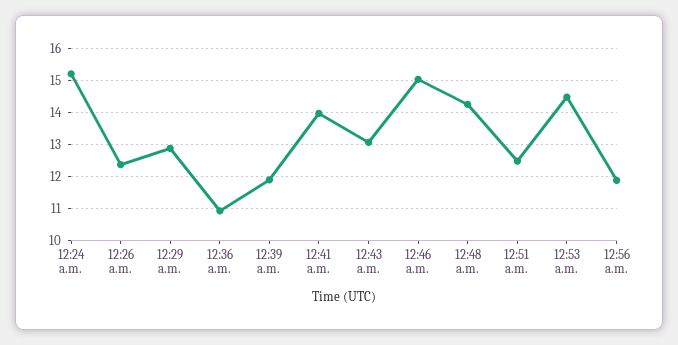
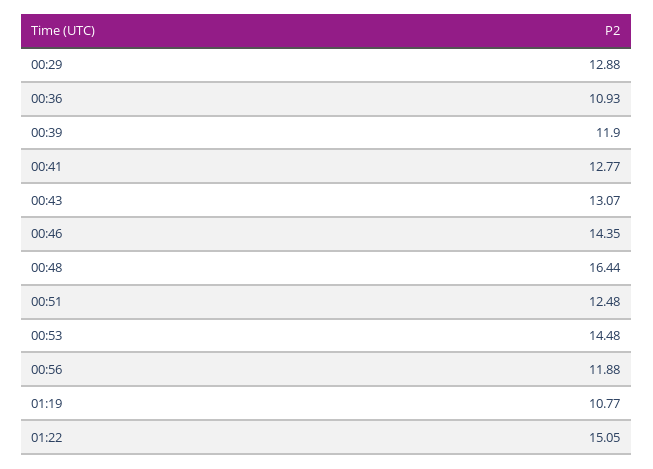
12:24 a.m.: 15.2 -> none
12:26 a.m.: 12.4 -> none
12:41 a.m.: 14 -> 12.77
12:46 a.m.: 15 -> 14.35
12:48 a.m.: 14.2 -> 16.44
01:19: none -> 10.77
01:22: none -> 15.05

